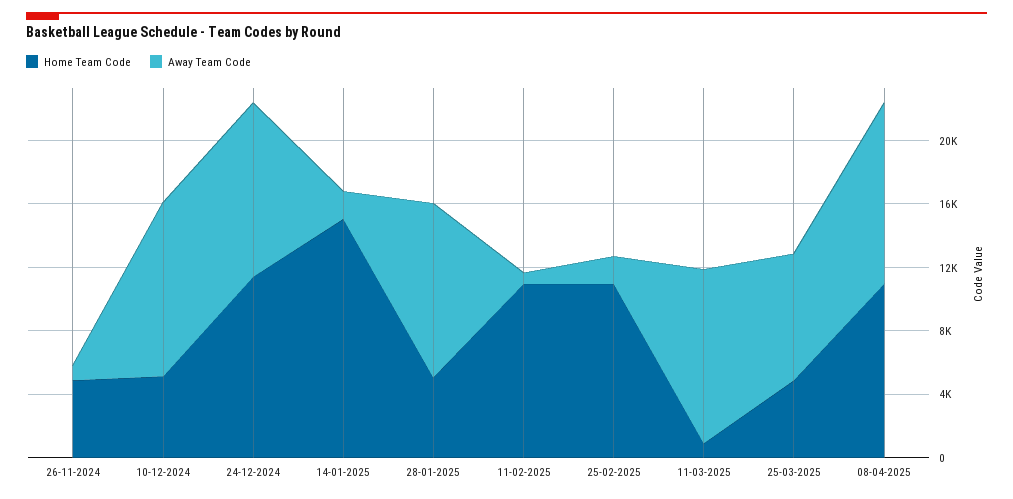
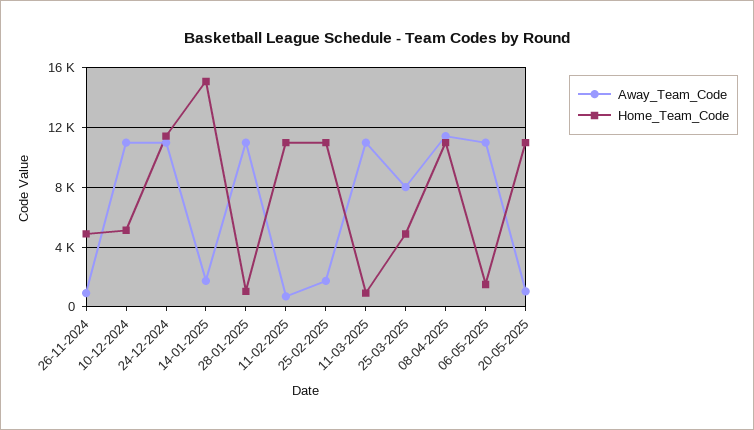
Home Team Code, 28-01-2025: 5000 -> 1000
Away Team Code, 06-05-2025: none -> 11000
Home Team Code, 06-05-2025: none -> 1500
Away Team Code, 20-05-2025: none -> 1000
Home Team Code, 20-05-2025: none -> 11000

